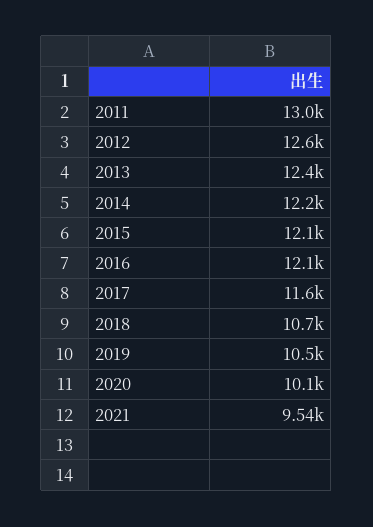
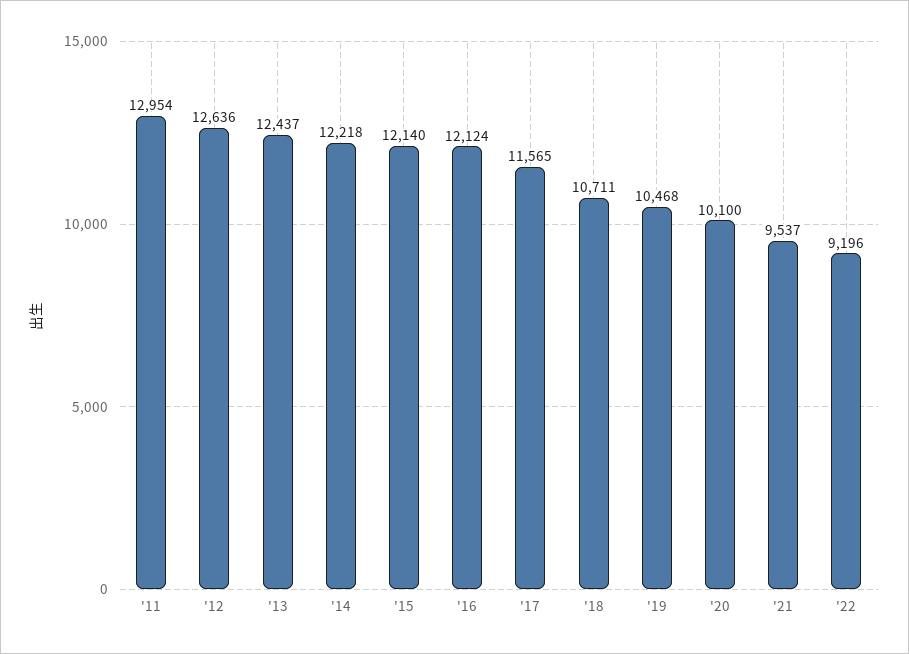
'22: none -> 9196

